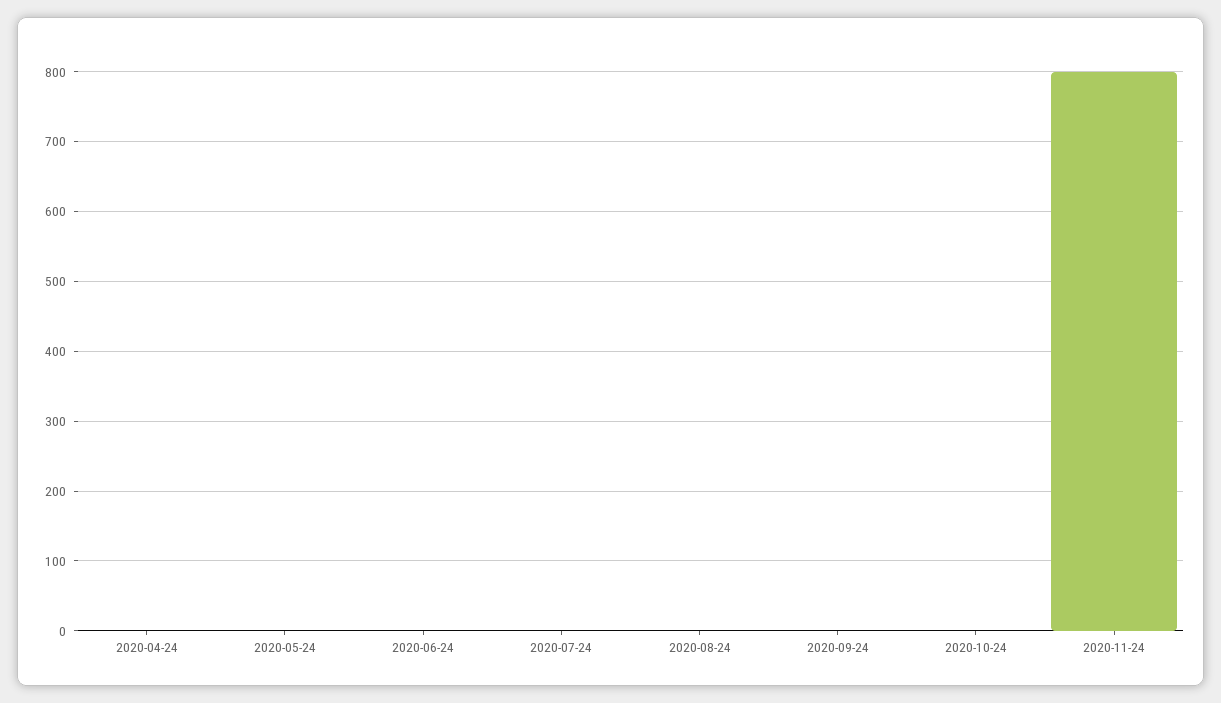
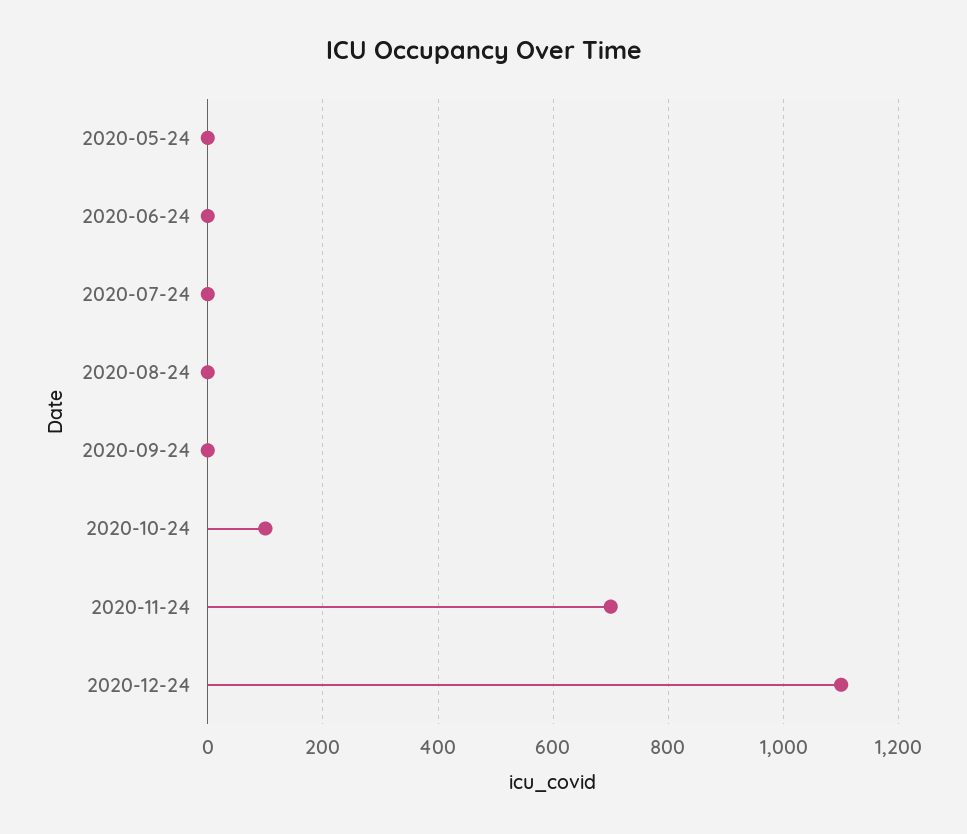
2020-04-24: 0 -> none
2020-10-24: 0 -> 100
2020-11-24: 800 -> 700
2020-12-24: none -> 1100

